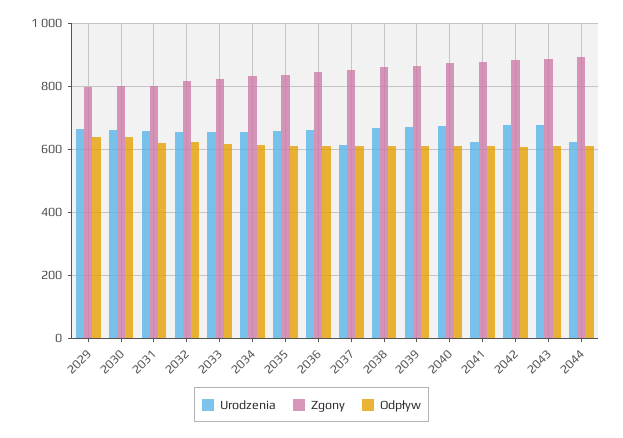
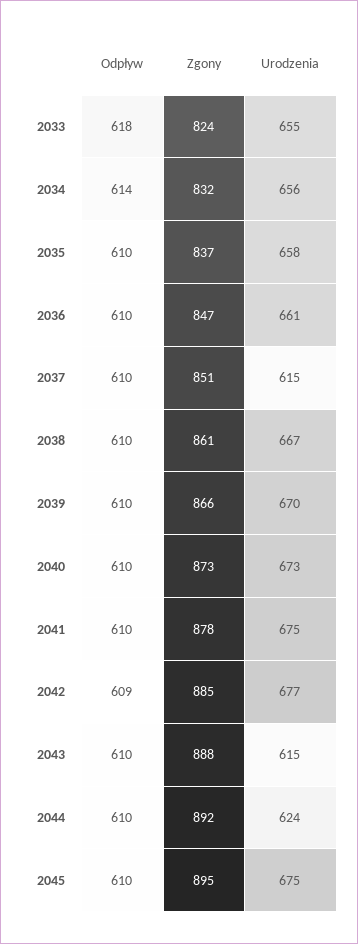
Urodzenia, 2029: 660 -> none
Zgony, 2029: 800 -> none
Odpływ, 2029: 640 -> none
Urodzenia, 2030: 660 -> none
Zgony, 2030: 800 -> none
Odpływ, 2030: 640 -> none
Urodzenia, 2031: 660 -> none
Zgony, 2031: 800 -> none
Odpływ, 2031: 620 -> none
Urodzenia, 2032: 660 -> none
Zgony, 2032: 820 -> none
Odpływ, 2032: 620 -> none
Urodzenia, 2041: 620 -> 675
Urodzenia, 2043: 680 -> 615
Odpływ, 2045: none -> 610
Zgony, 2045: none -> 895
Urodzenia, 2045: none -> 675

